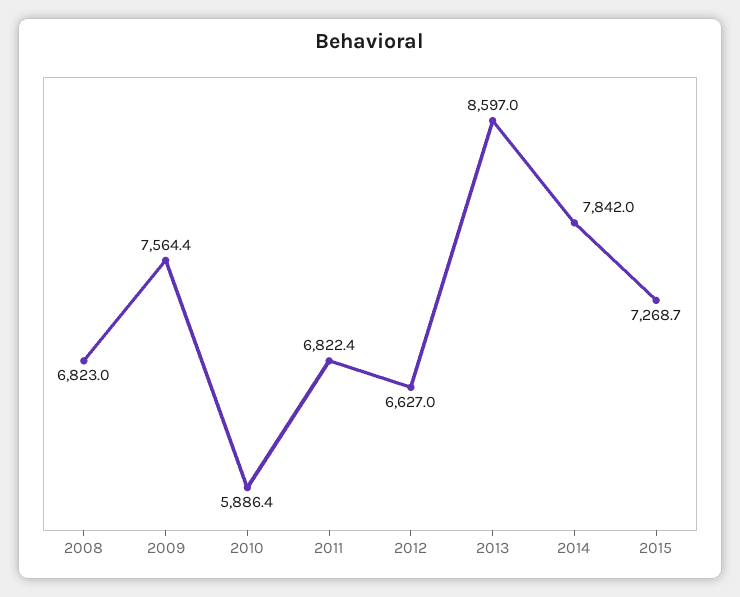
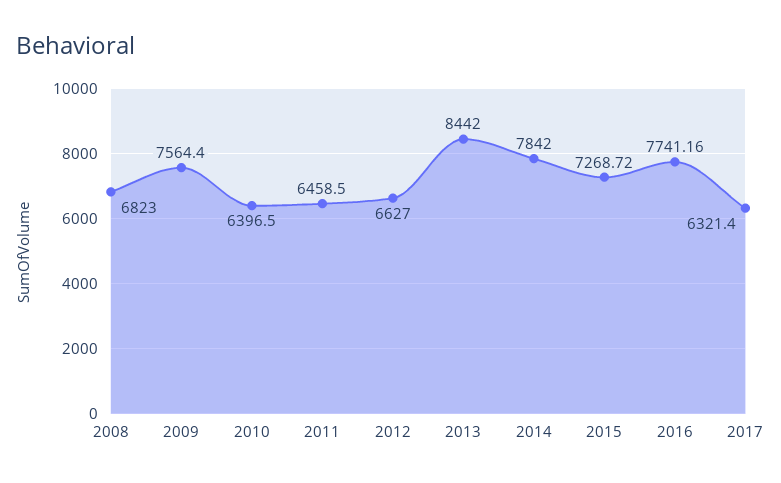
2010: 5886.4 -> 6396.5
2011: 6822.4 -> 6458.5
2013: 8597 -> 8442
2016: none -> 7741.16
2017: none -> 6321.4

